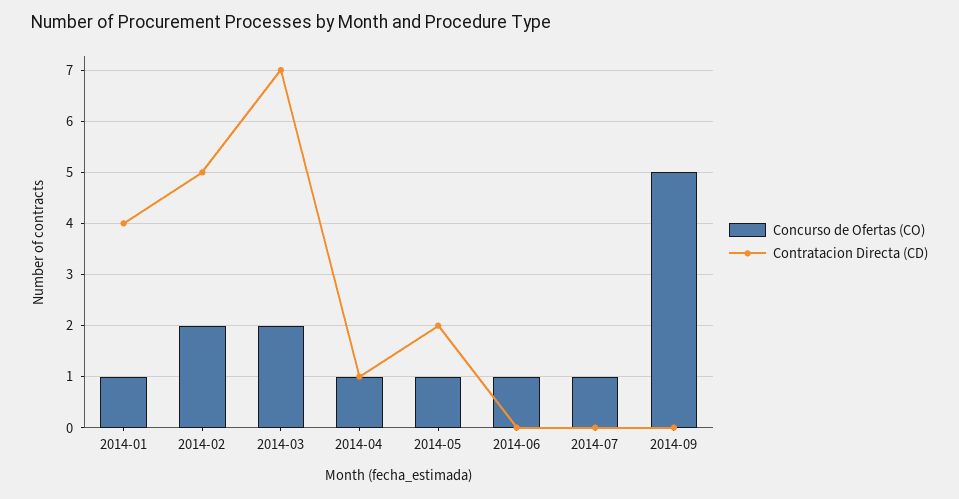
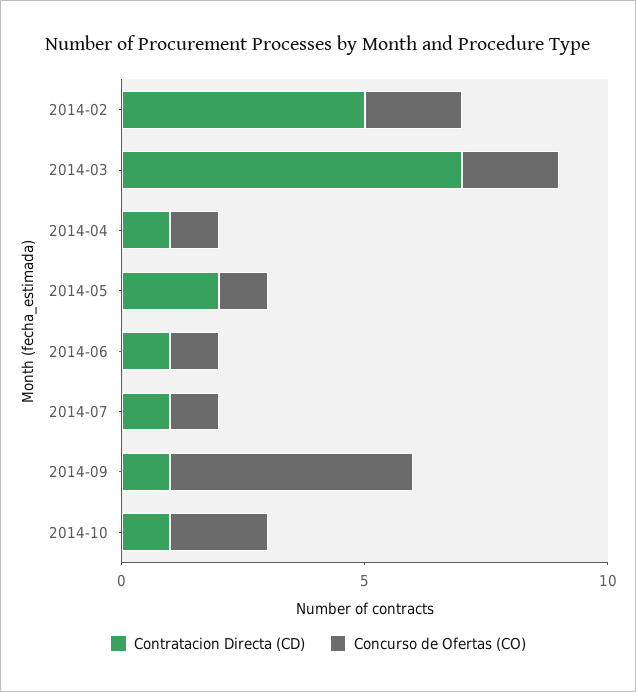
Concurso de Ofertas (CO), 2014-01: 1 -> none
Contratacion Directa (CD), 2014-01: 4 -> none
Contratacion Directa (CD), 2014-06: 0 -> 1
Contratacion Directa (CD), 2014-07: 0 -> 1
Contratacion Directa (CD), 2014-09: 0 -> 1
Contratacion Directa (CD), 2014-10: none -> 1
Concurso de Ofertas (CO), 2014-10: none -> 2

